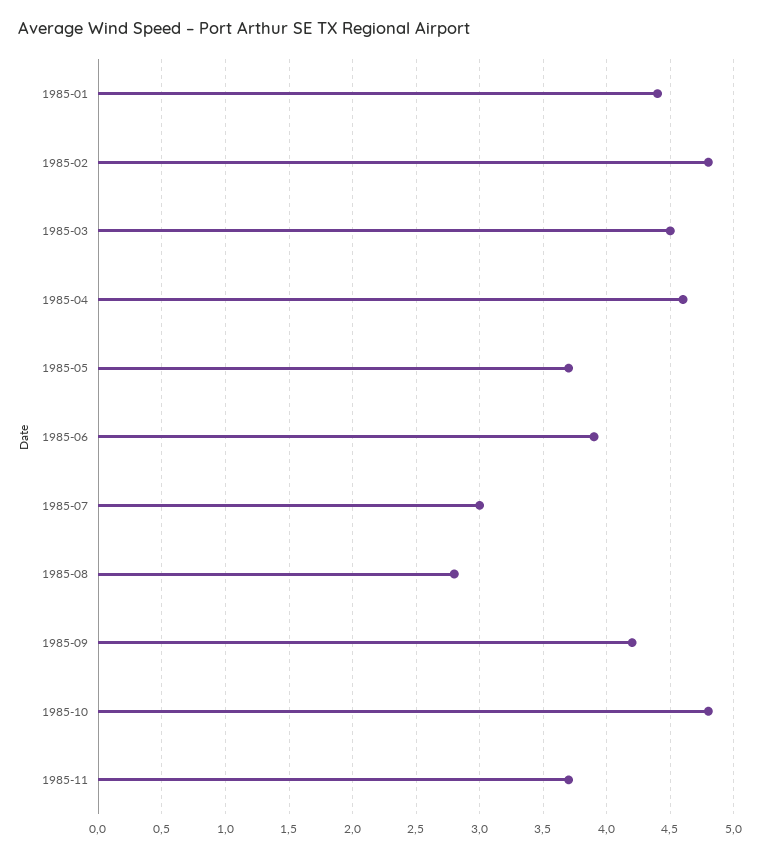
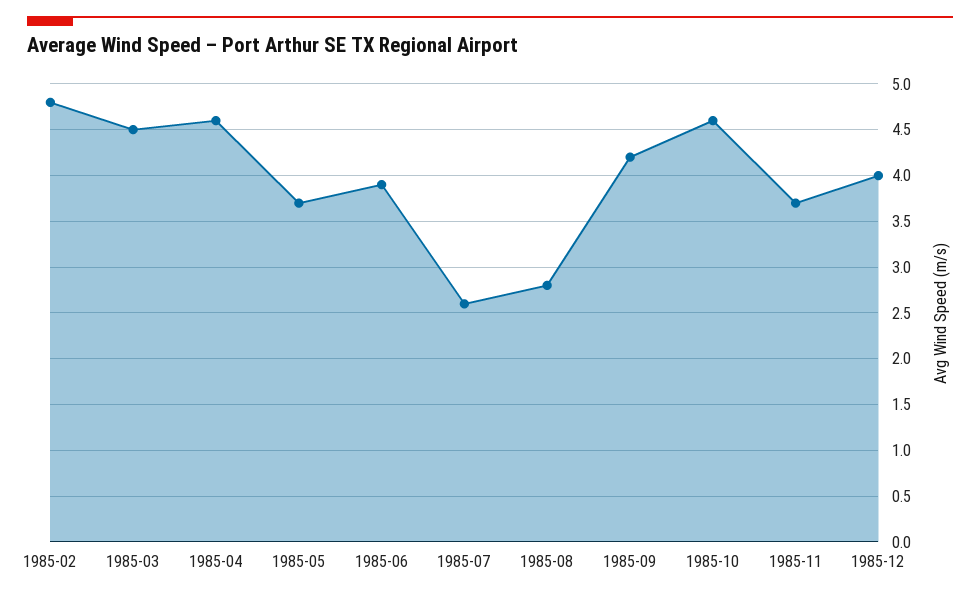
1985-01: 4.4 -> none
1985-07: 3 -> 2.6
1985-10: 4.8 -> 4.6
1985-12: none -> 4

